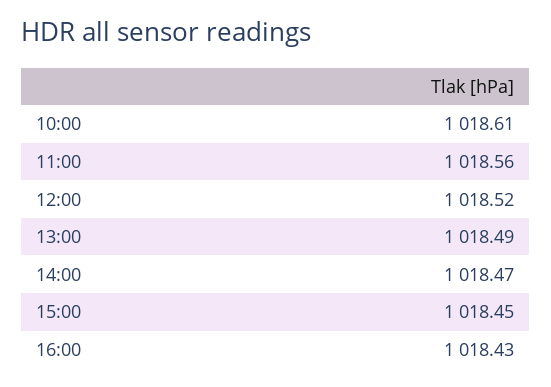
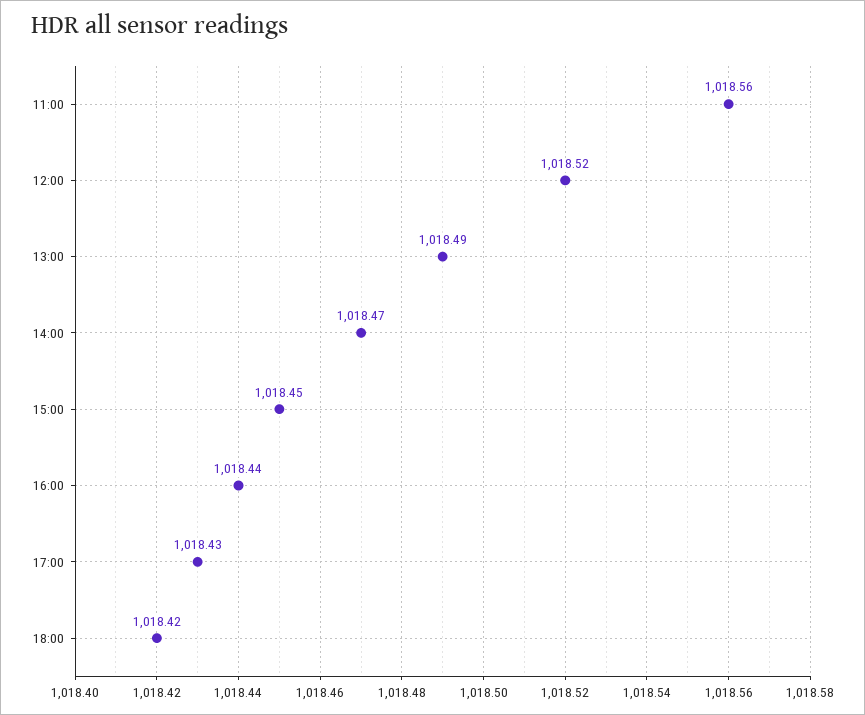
10:00: 1018.61 -> none
16:00: 1018.43 -> 1018.44
17:00: none -> 1018.43
18:00: none -> 1018.42

